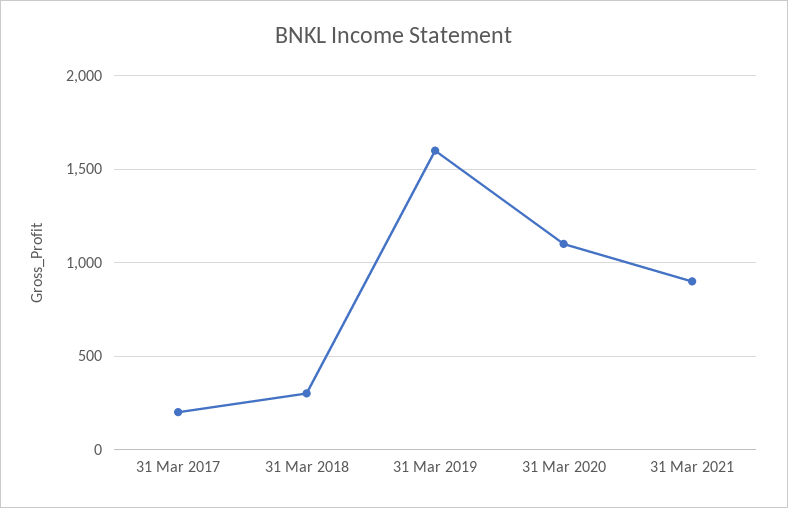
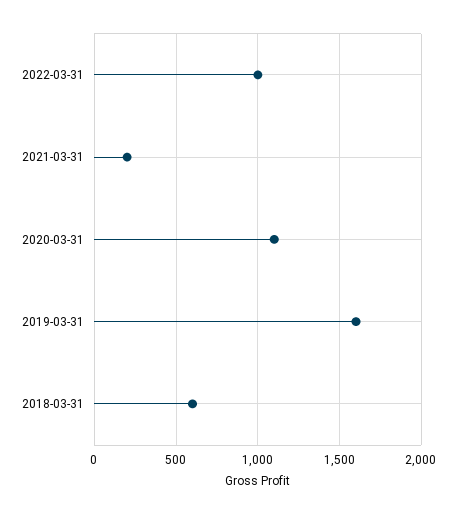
31 Mar 2017: 200 -> none
31 Mar 2018: 300 -> 600
31 Mar 2021: 900 -> 200
2022-03-31: none -> 1000

